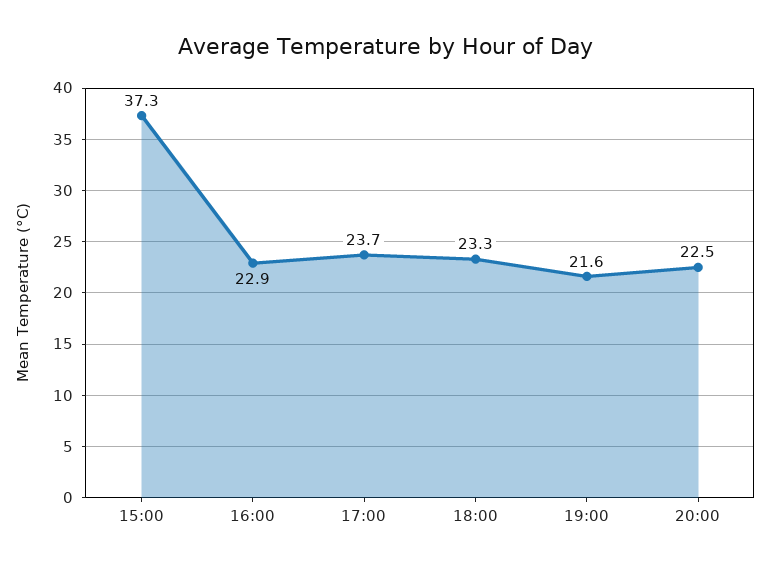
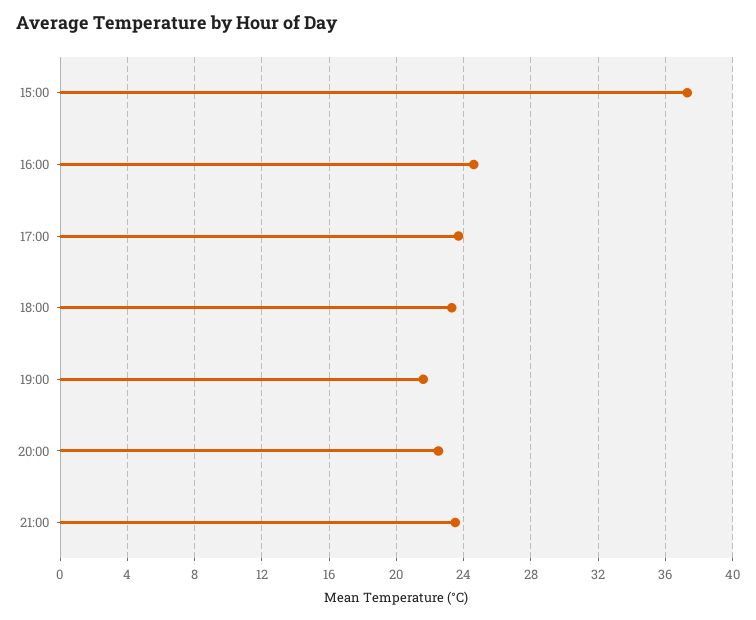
16:00: 22.9 -> 24.5
21:00: none -> 23.5

